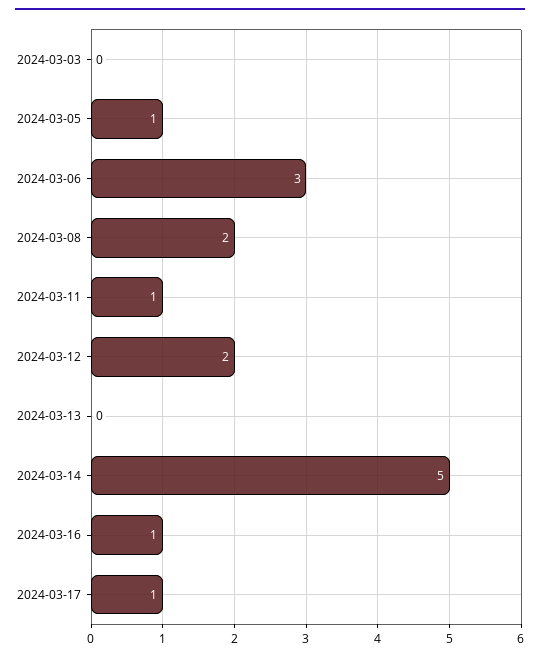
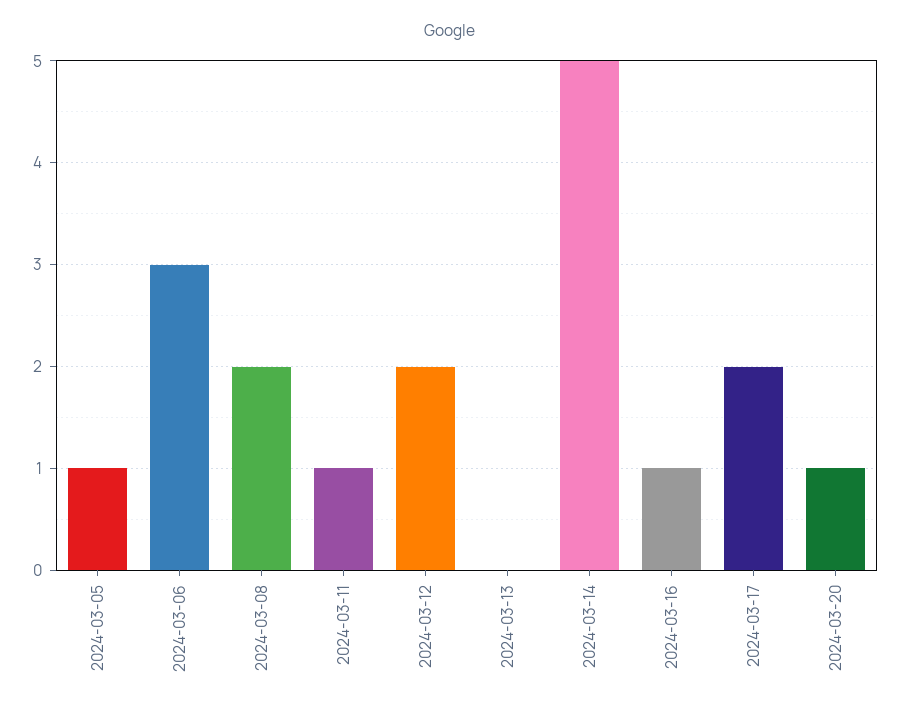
2024-03-03: 0 -> none
2024-03-17: 1 -> 2
2024-03-20: none -> 1

